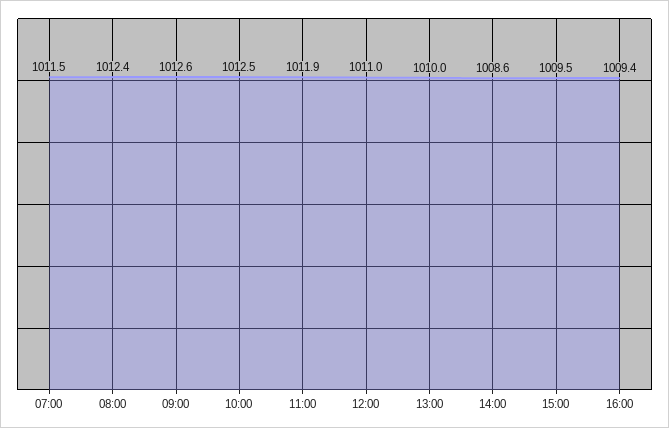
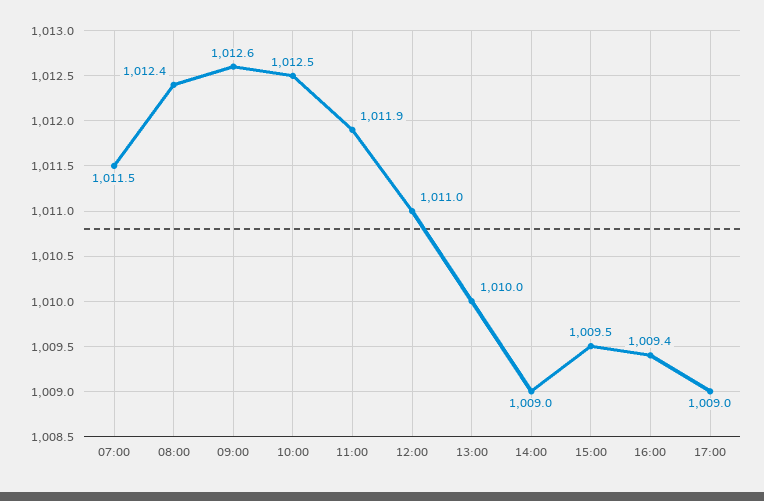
14:00: 1008.6 -> 1009
17:00: none -> 1009

